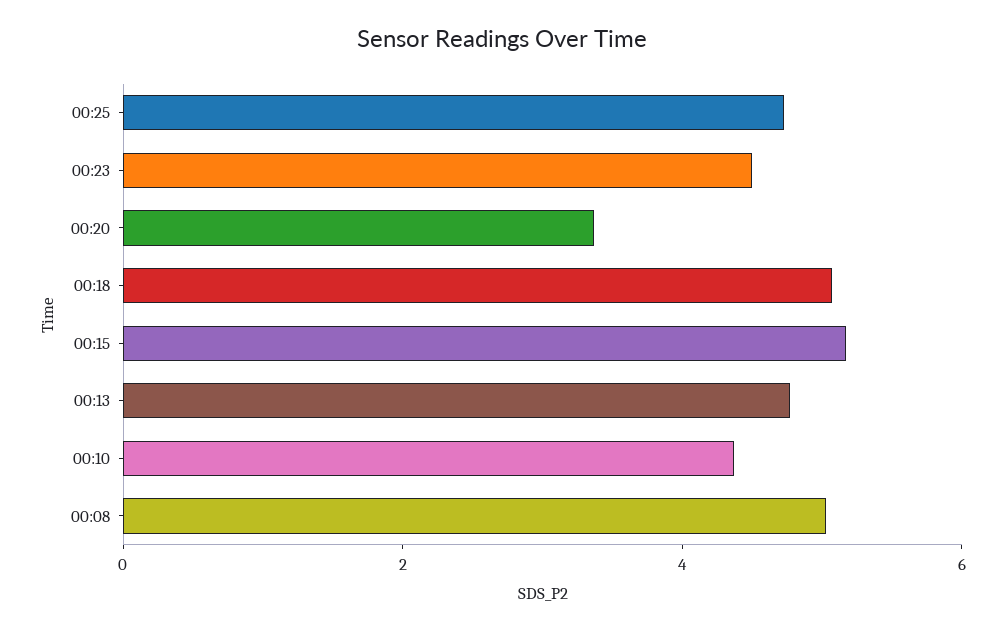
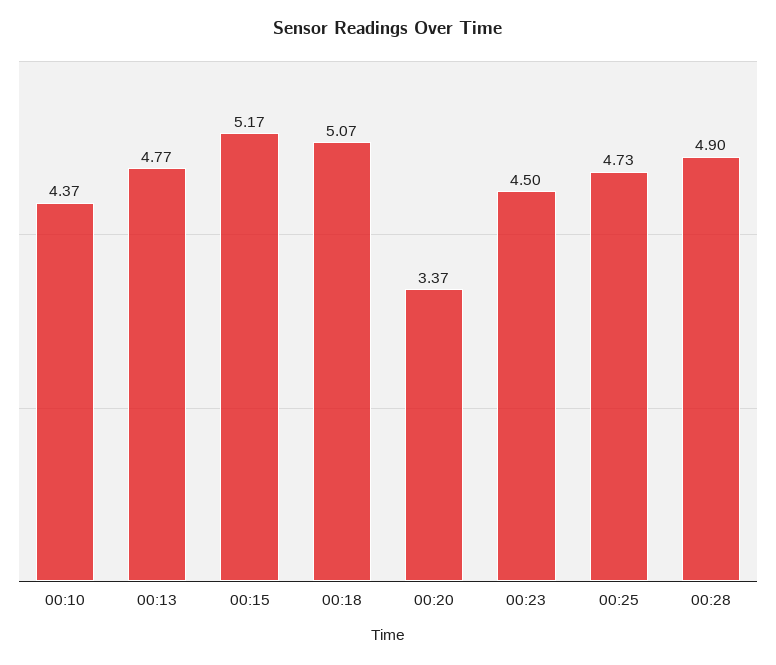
00:08: 5 -> none
00:28: none -> 4.9

